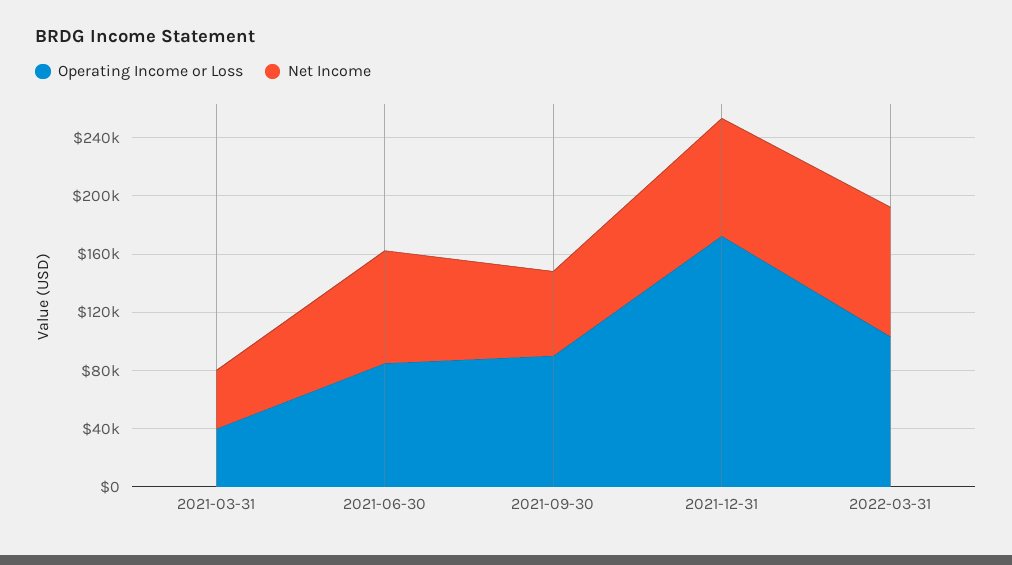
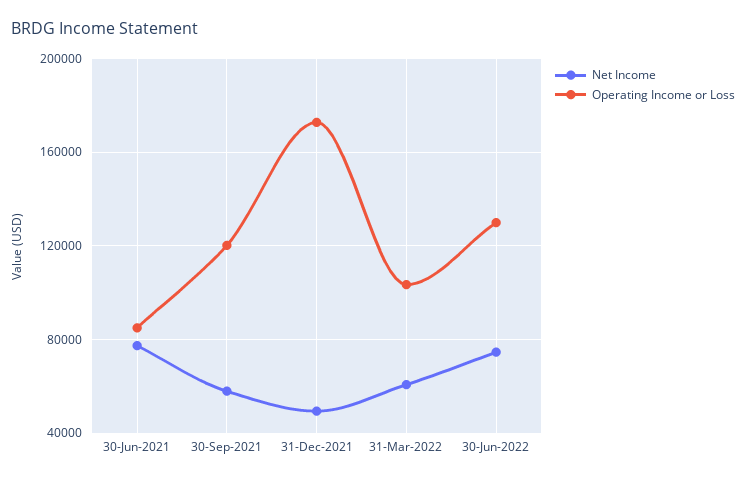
Operating Income or Loss, 2021-03-31: 40000 -> none
Net Income, 2021-03-31: 40000 -> none
Operating Income or Loss, 2021-09-30: 90000 -> 120000
Net Income, 2021-12-31: 80000 -> 50000
Net Income, 2022-03-31: 90000 -> 60000
Net Income, 30-Jun-2022: none -> 75000
Operating Income or Loss, 30-Jun-2022: none -> 130000

